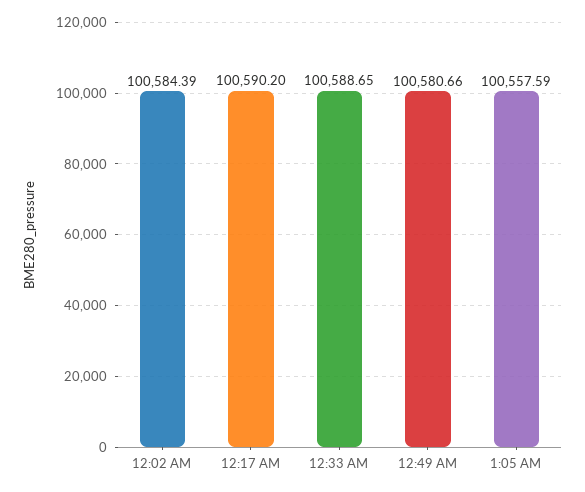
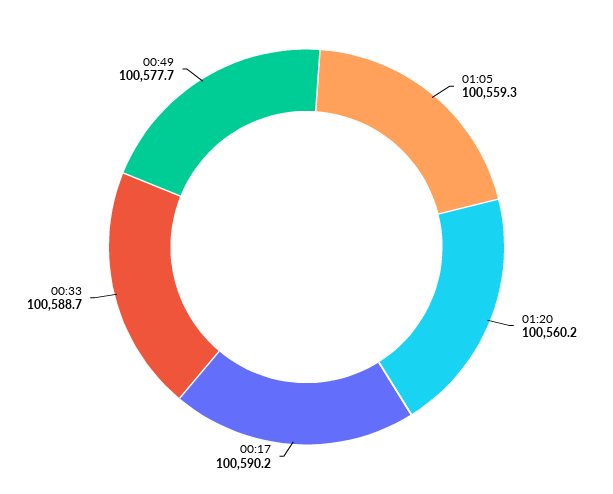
12:02 AM: 100584.39 -> none
12:49 AM: 100580.66 -> 100577.7
1:05 AM: 100557.59 -> 100559.3
01:20: none -> 100560.2

